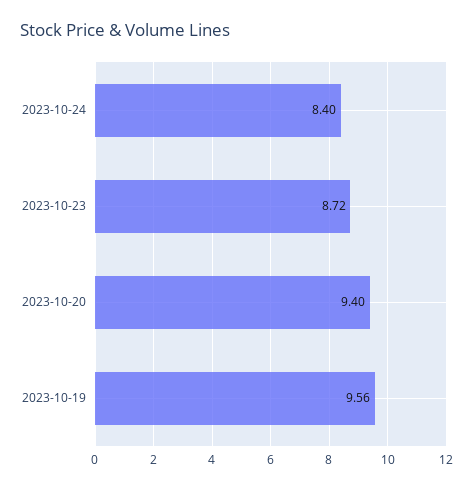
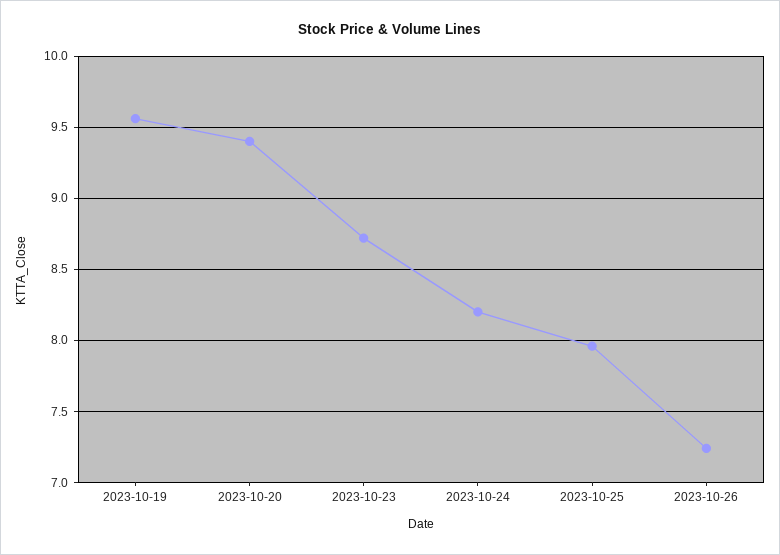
2023-10-24: 8.4 -> 8.2
2023-10-25: none -> 7.95
2023-10-26: none -> 7.25

